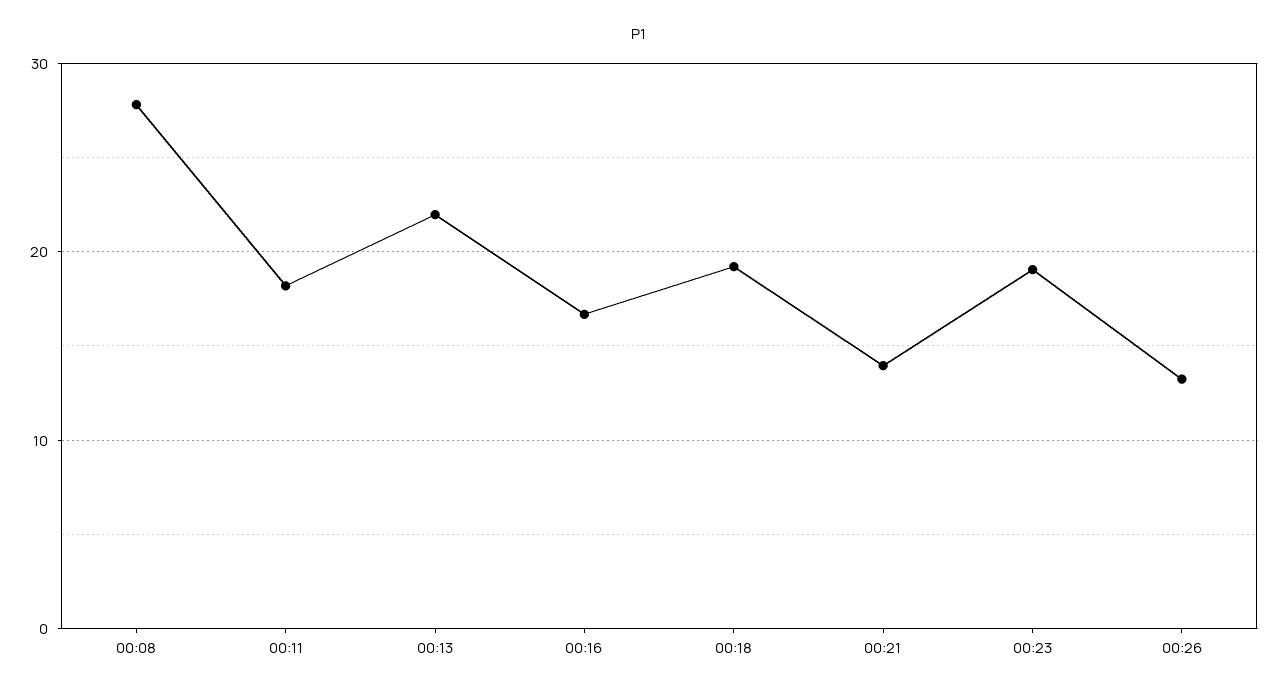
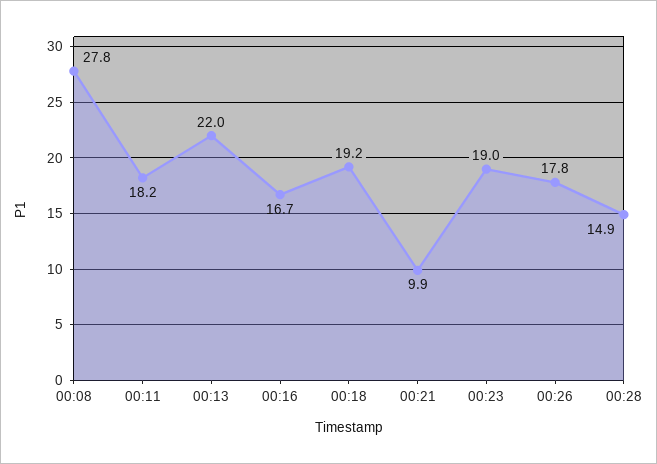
00:21: 14 -> 9.9
00:26: 13 -> 17.8
00:28: none -> 14.9

